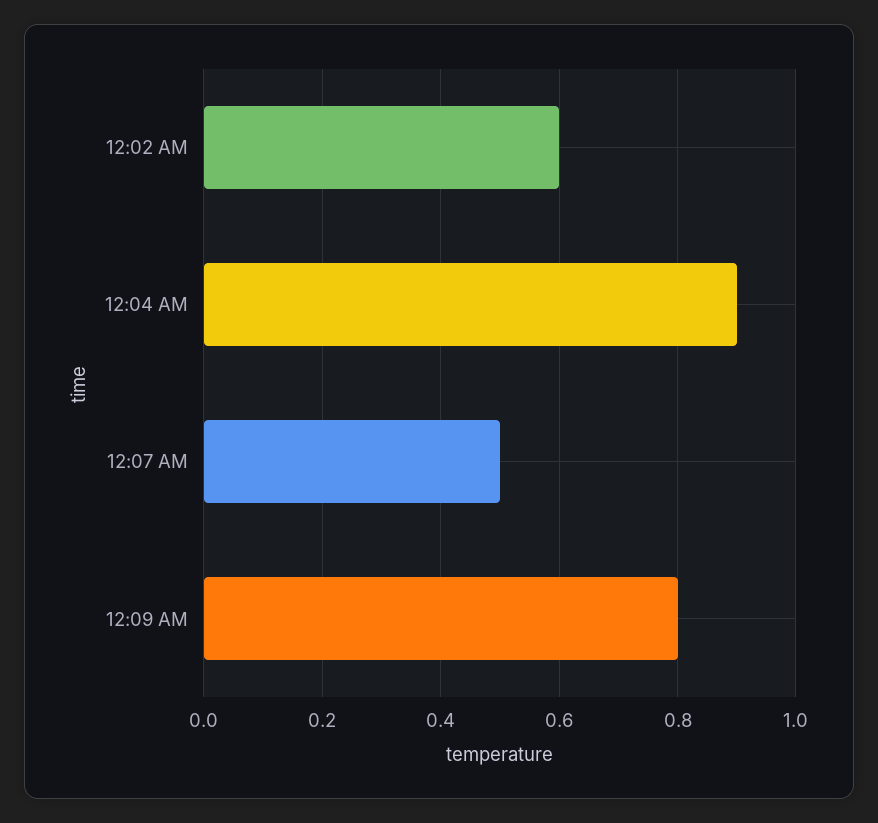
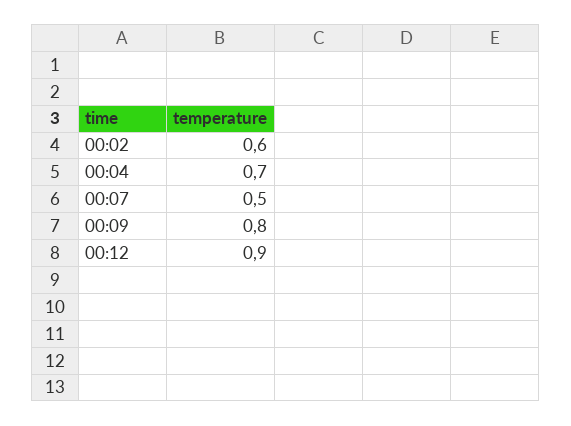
12:04 AM: 0.9 -> 0.7
00:12: none -> 0.9

